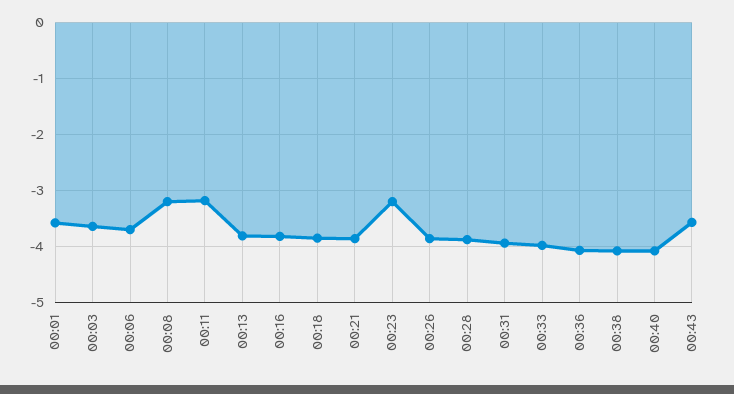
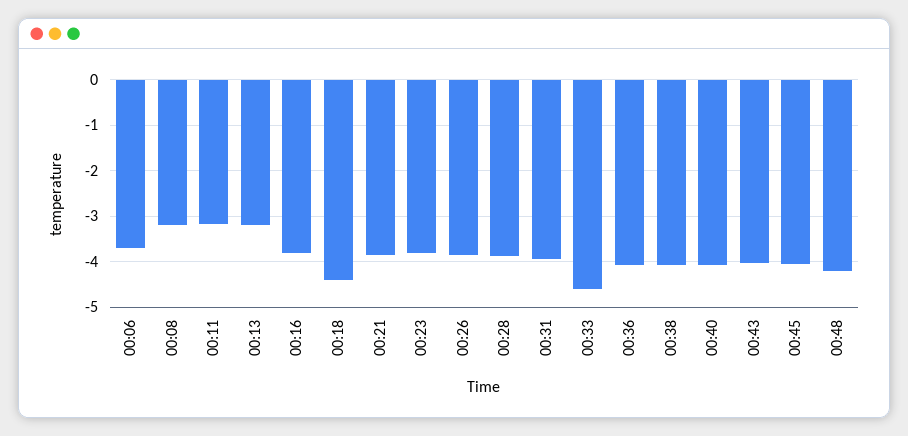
00:01: -3.6 -> none
00:03: -3.6 -> none
00:13: -3.8 -> -3.2
00:18: -3.8 -> -4.4
00:23: -3.2 -> -3.8
00:33: -4 -> -4.6
00:43: -3.6 -> -4
00:45: none -> -4
00:48: none -> -4.2

